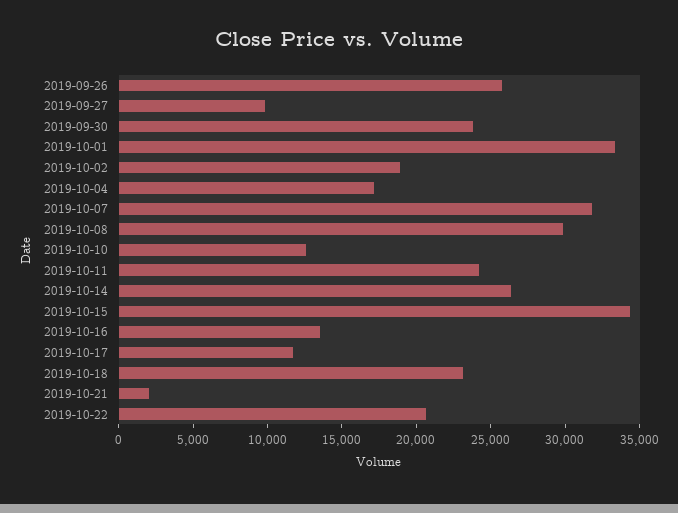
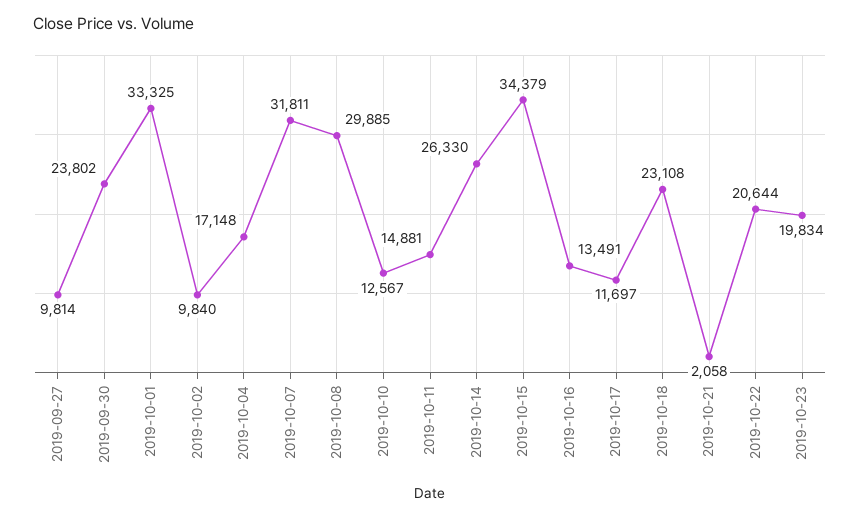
2019-09-26: 26000 -> none
2019-10-02: 19000 -> 9840
2019-10-11: 24000 -> 14881
2019-10-23: none -> 19834

